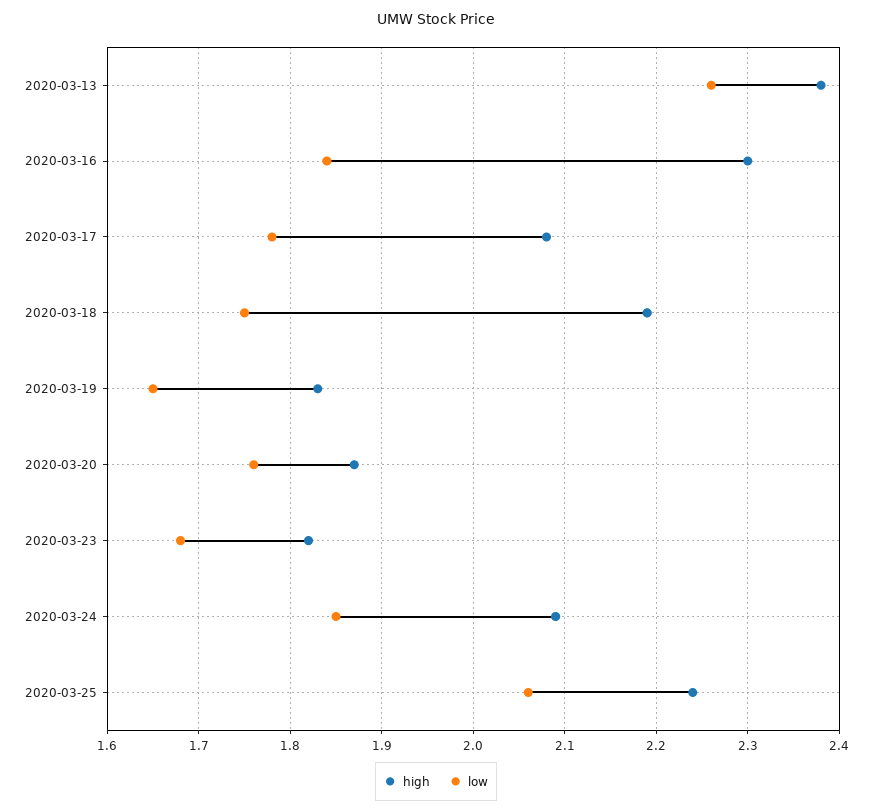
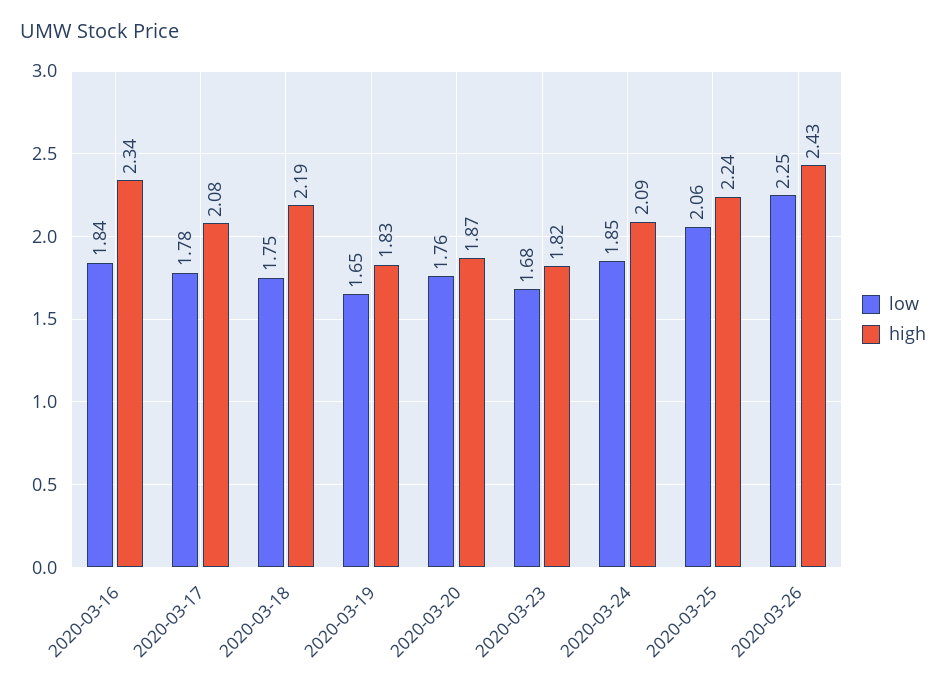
high, 2020-03-13: 2.38 -> none
low, 2020-03-13: 2.26 -> none
high, 2020-03-16: 2.3 -> 2.34
low, 2020-03-26: none -> 2.25
high, 2020-03-26: none -> 2.43

